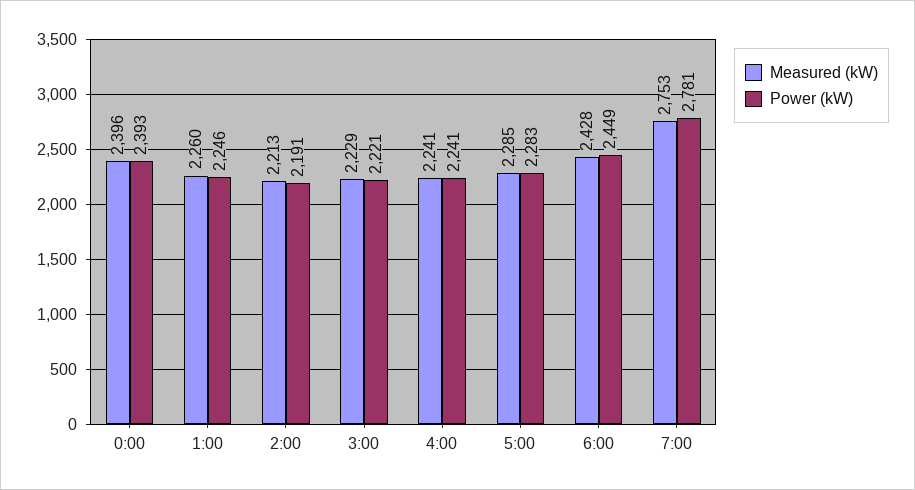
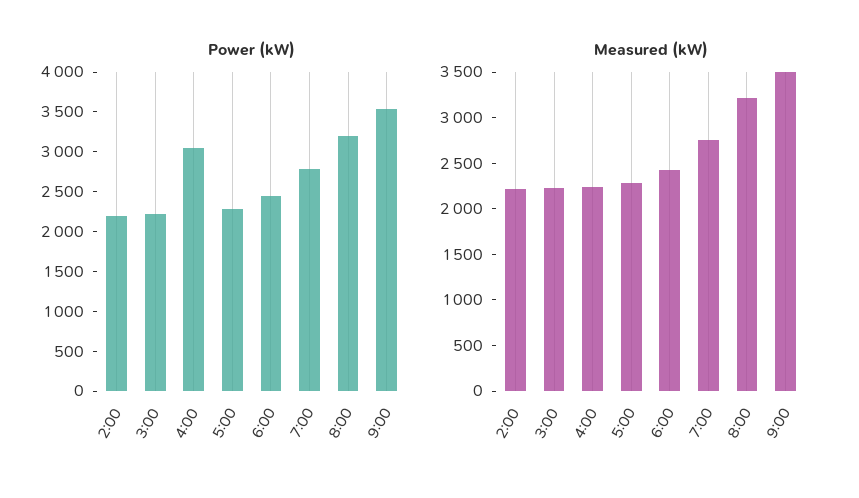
Measured (kW), 0:00: 2396 -> none
Power (kW), 0:00: 2393 -> none
Measured (kW), 1:00: 2260 -> none
Power (kW), 1:00: 2246 -> none
Power (kW), 4:00: 2241 -> 3000
Power (kW), 8:00: none -> 3250
Power (kW), 9:00: none -> 3500
Measured (kW), 8:00: none -> 3200
Measured (kW), 9:00: none -> 3500

